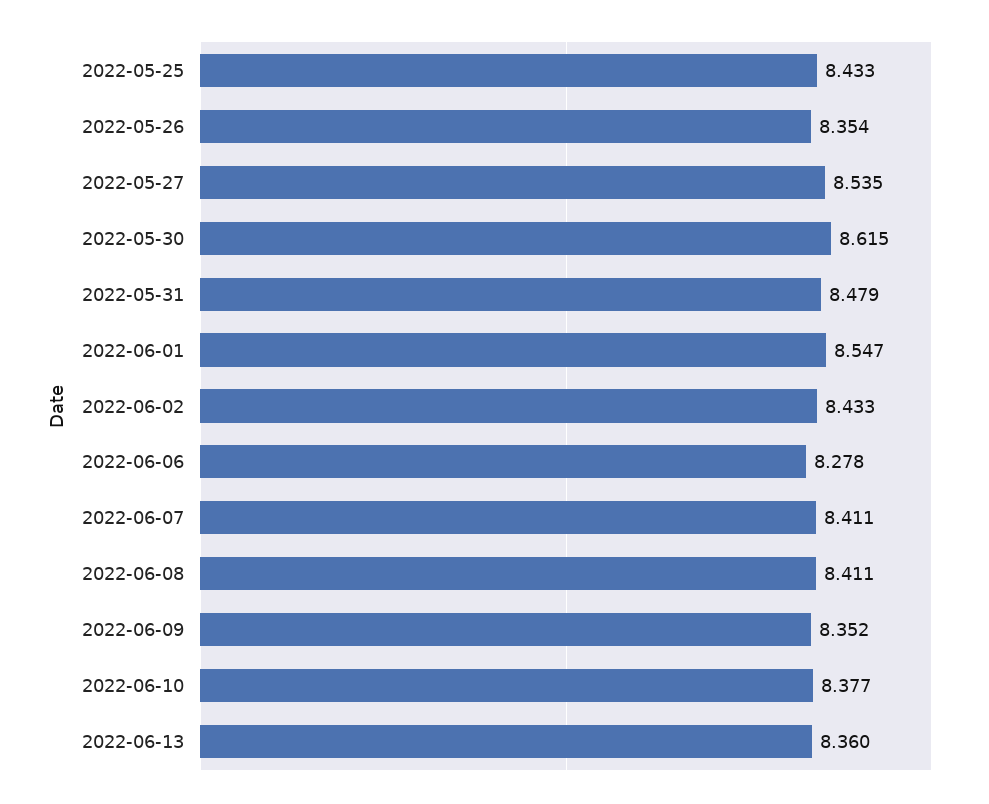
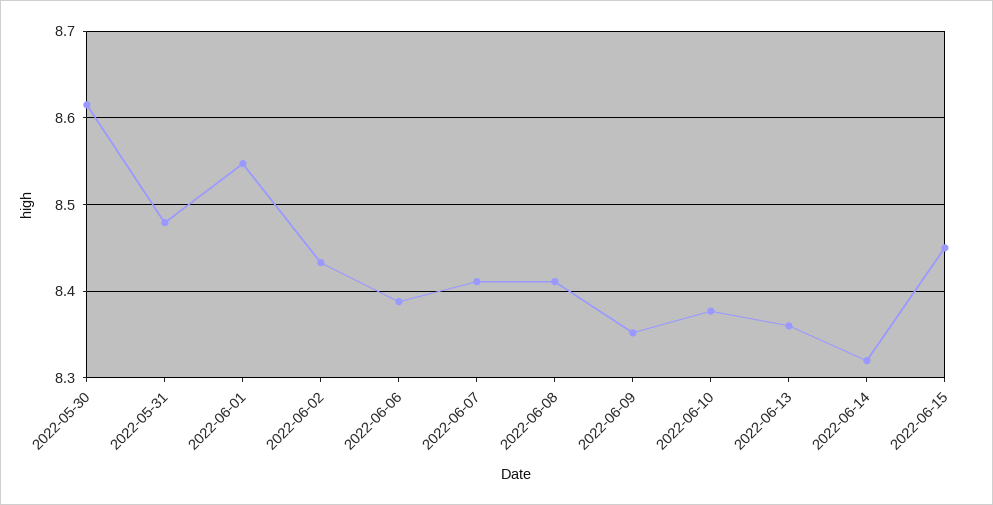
2022-05-25: 8.433 -> none
2022-05-26: 8.354 -> none
2022-05-27: 8.535 -> none
2022-06-06: 8.278 -> 8.39
2022-06-14: none -> 8.32
2022-06-15: none -> 8.45

